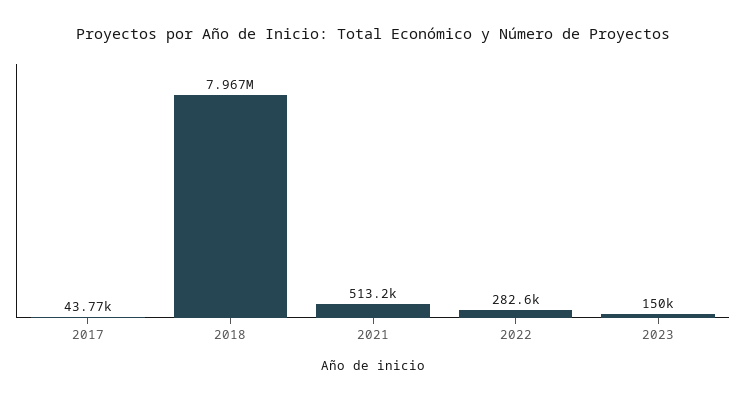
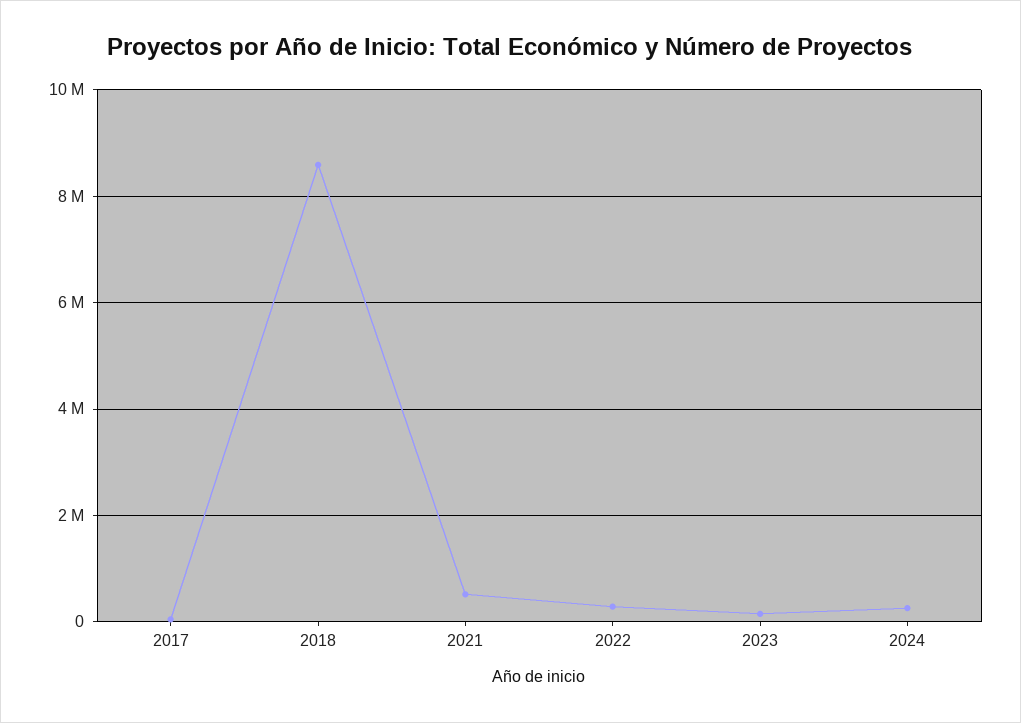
2018: 7967000 -> 8600000
2024: none -> 200000

